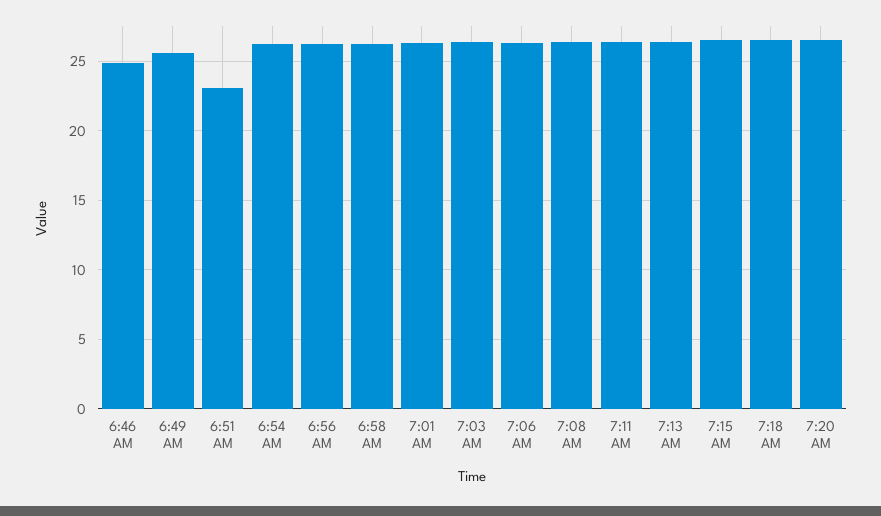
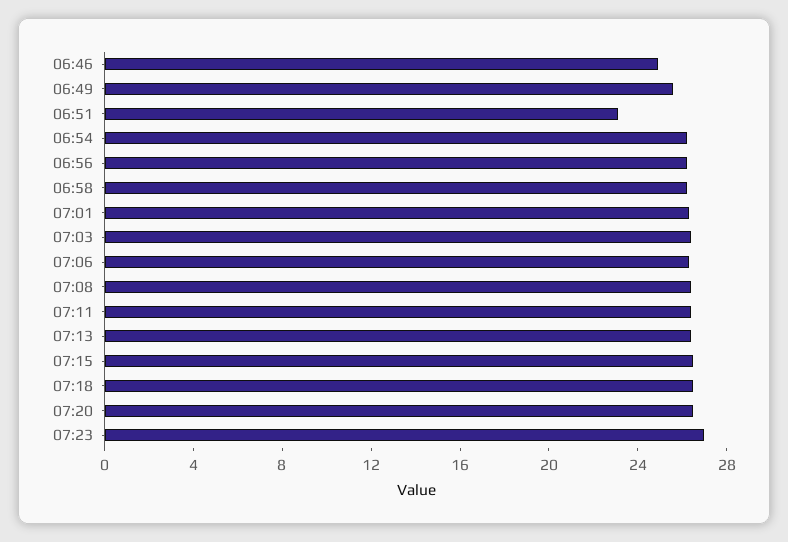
07:23: none -> 27

